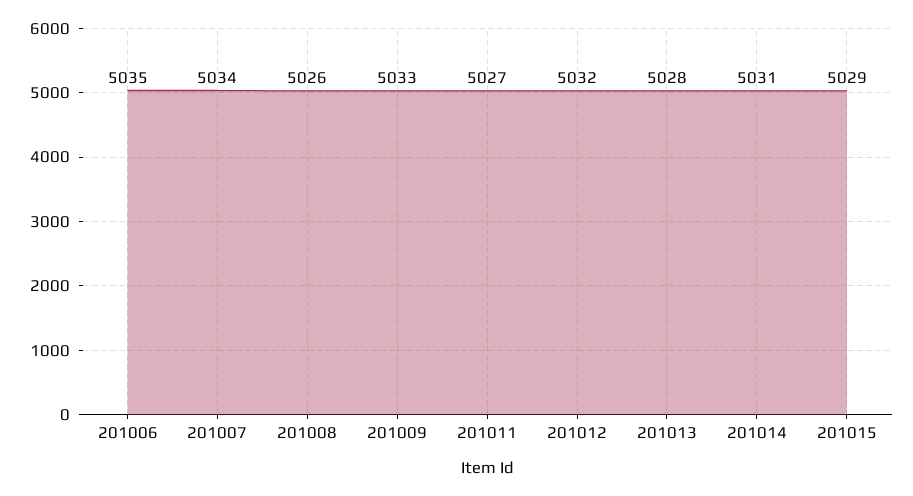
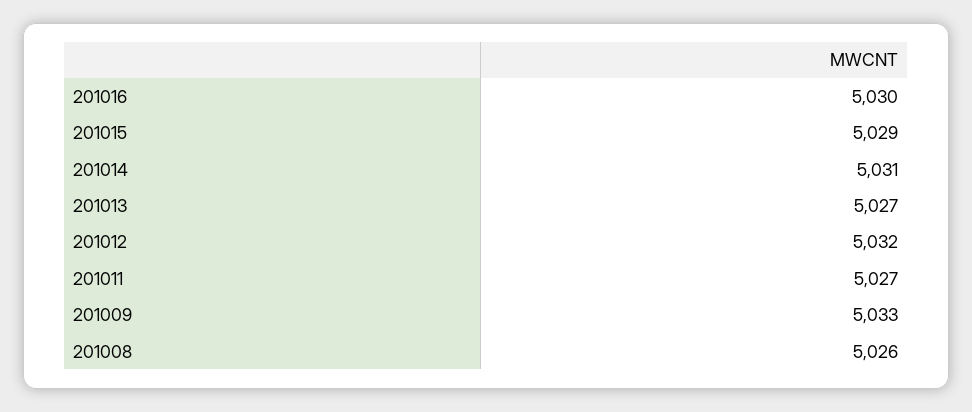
201006: 5035 -> none
201007: 5034 -> none
201013: 5028 -> 5027
201016: none -> 5030

